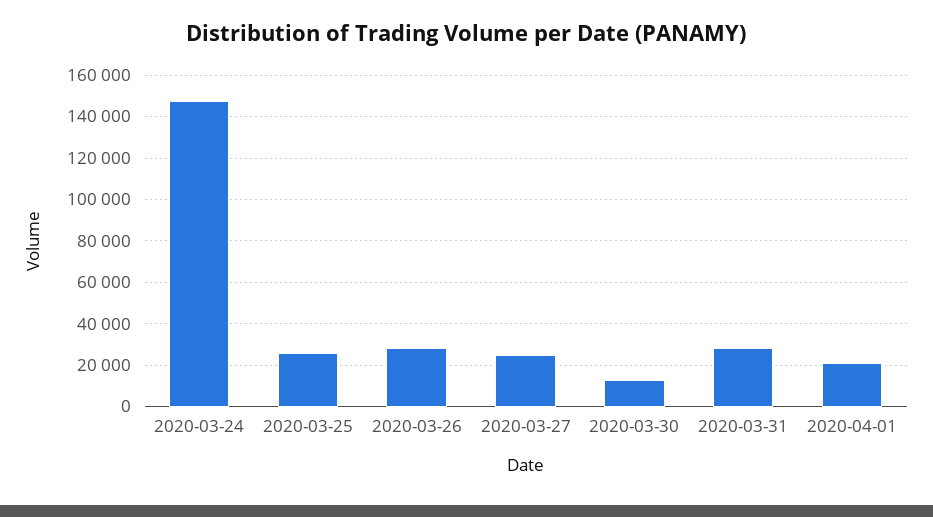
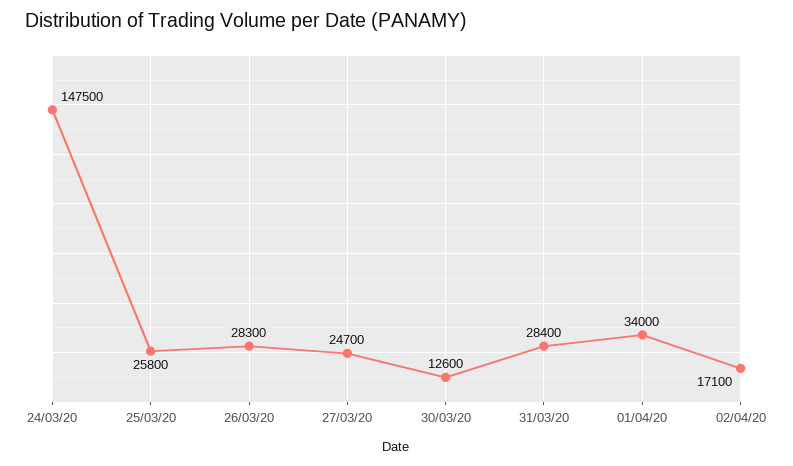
2020-04-01: 20000 -> 34000
02/04/20: none -> 17100

